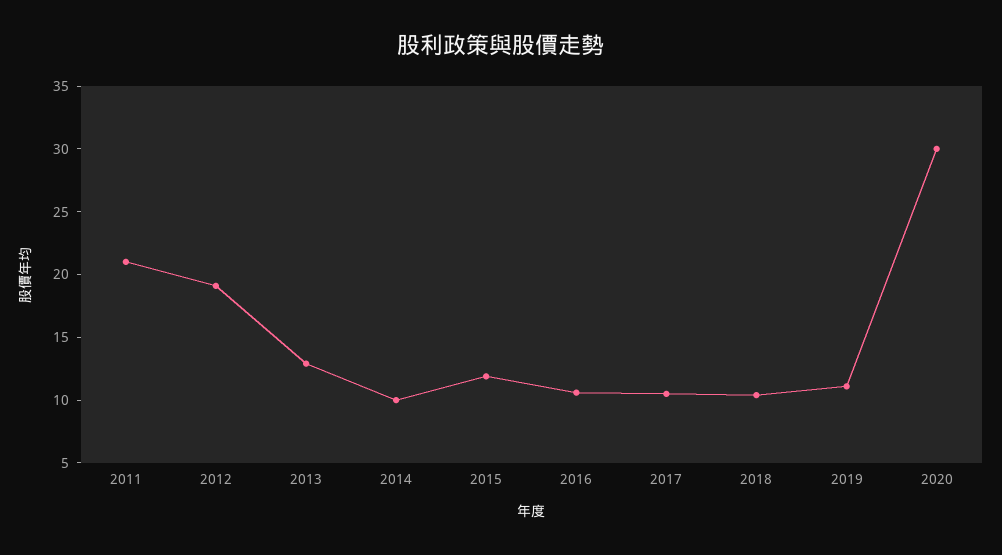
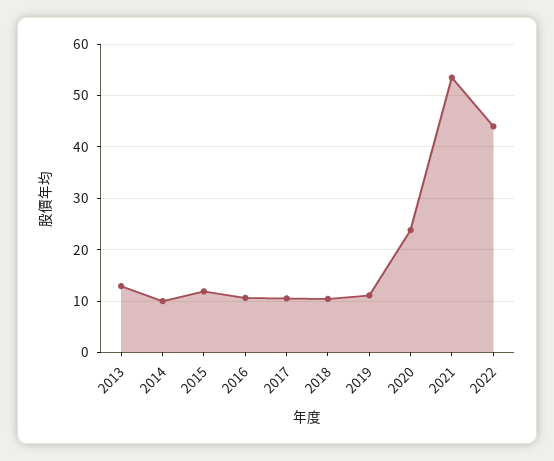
2011: 21 -> none
2012: 19 -> none
2020: 30 -> 24
2021: none -> 54
2022: none -> 44

